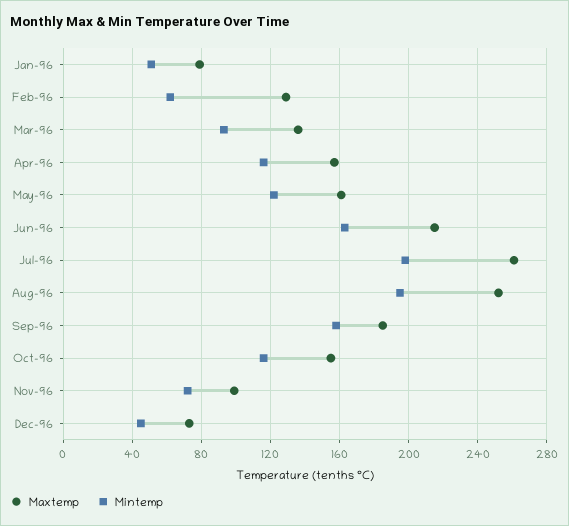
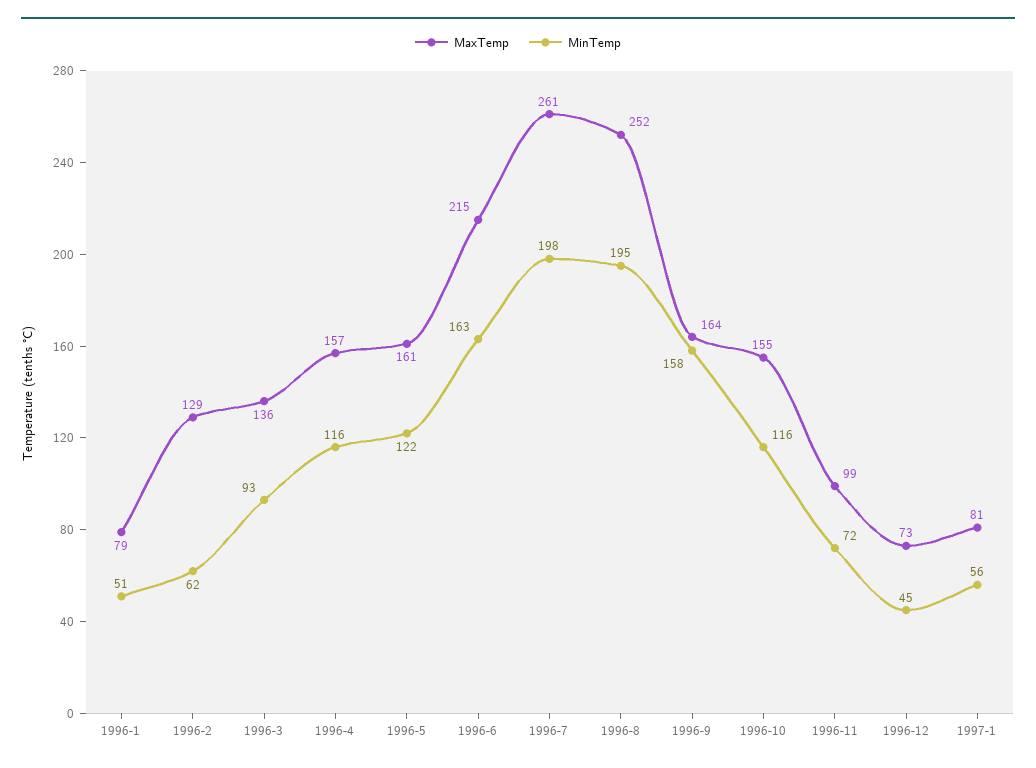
Maxtemp, Sep-96: 185 -> 164
Maxtemp, 1997-1: none -> 81
Mintemp, 1997-1: none -> 56

